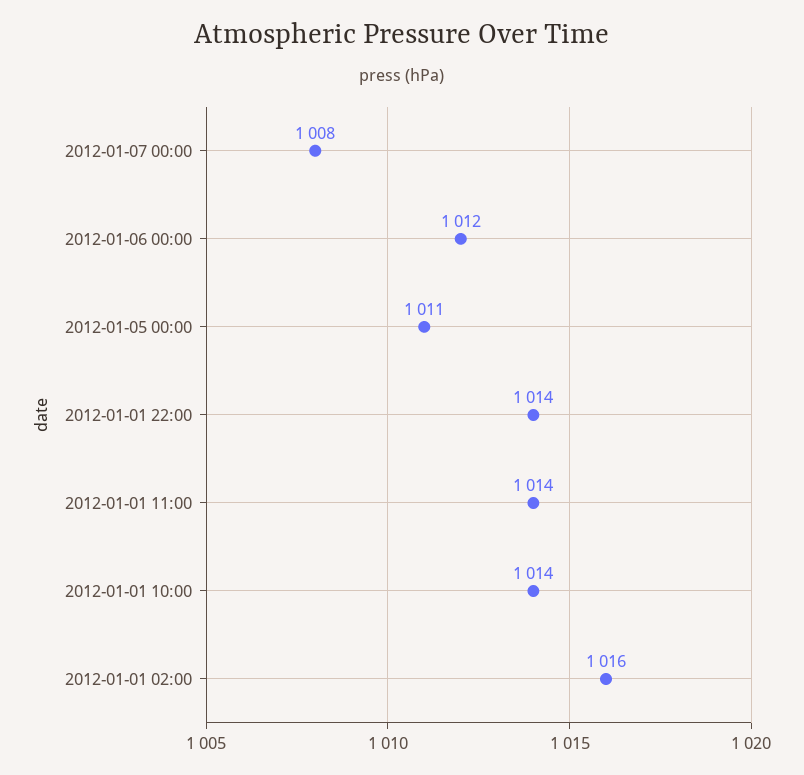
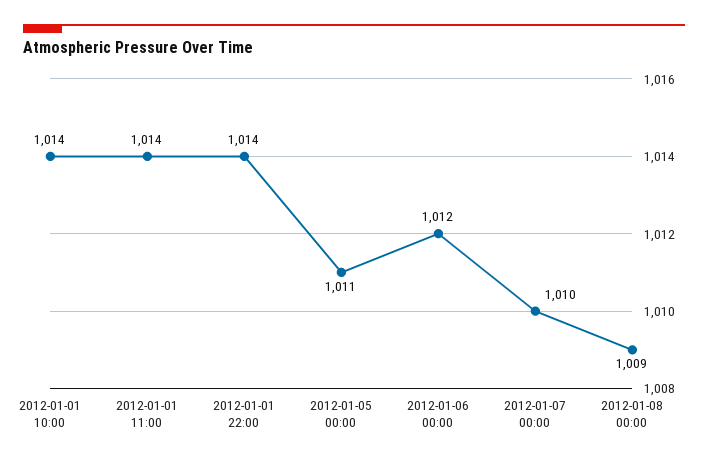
2012-01-07 00:00: 1008 -> 1010
2012-01-01 02:00: 1016 -> none
2012-01-08 00:00: none -> 1009

